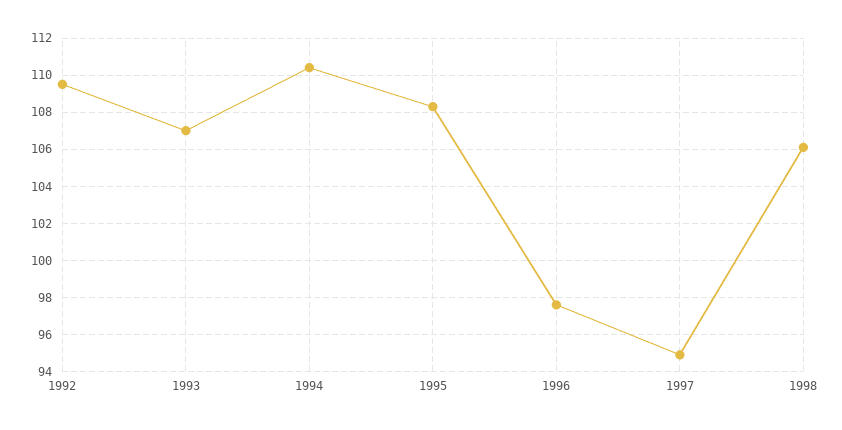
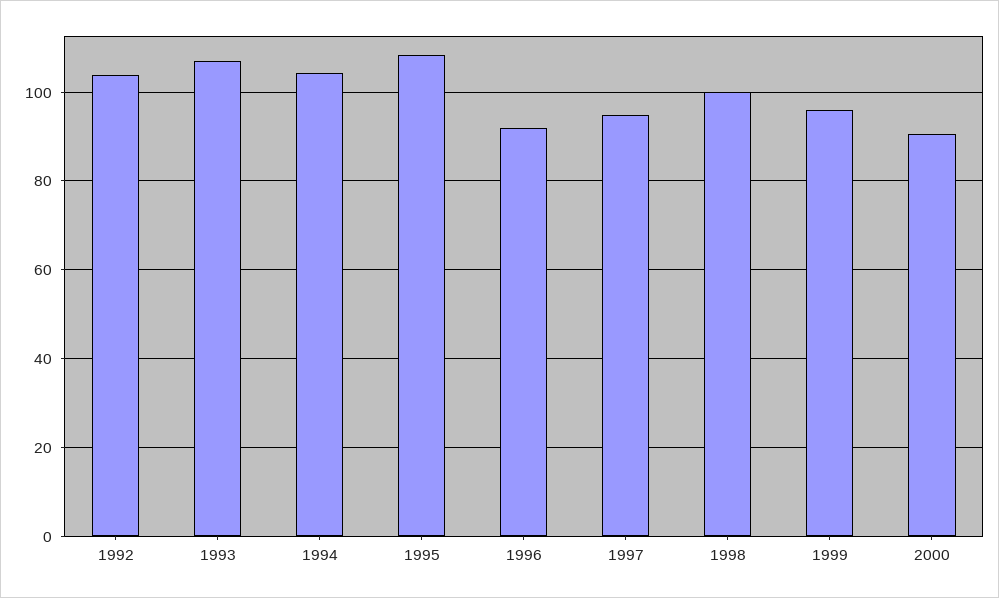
1992: 109.5 -> 104
1994: 110.5 -> 104
1996: 97.5 -> 92
1998: 106 -> 100
1999: none -> 96
2000: none -> 90

